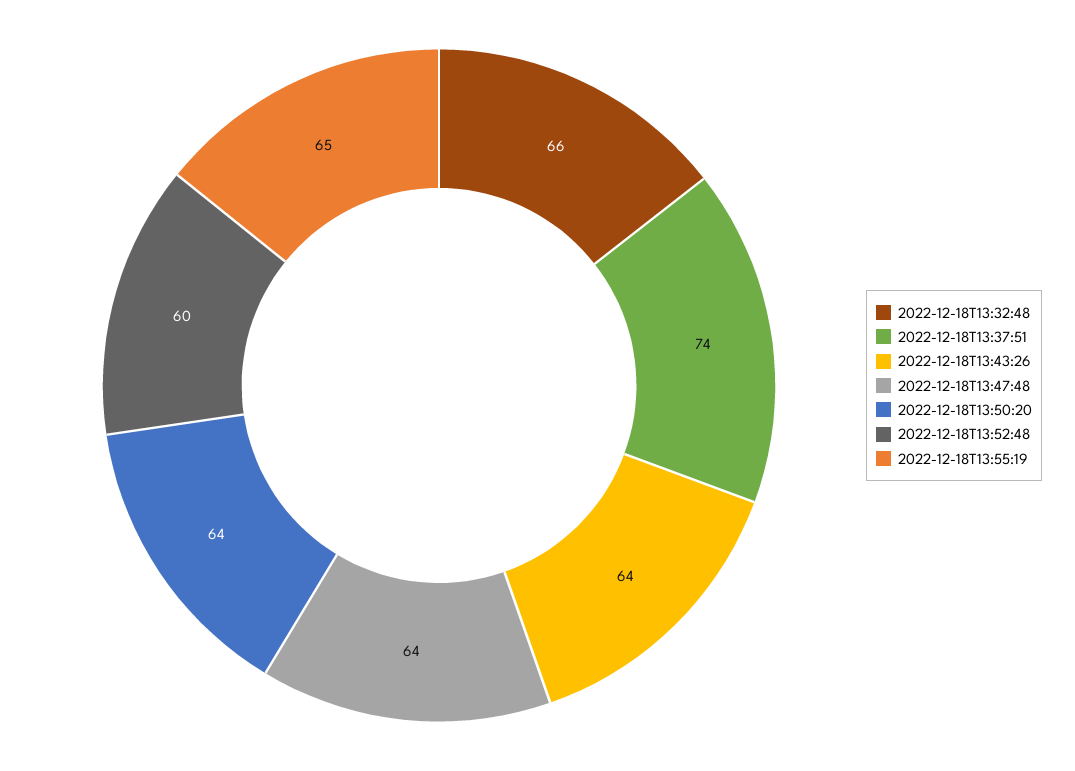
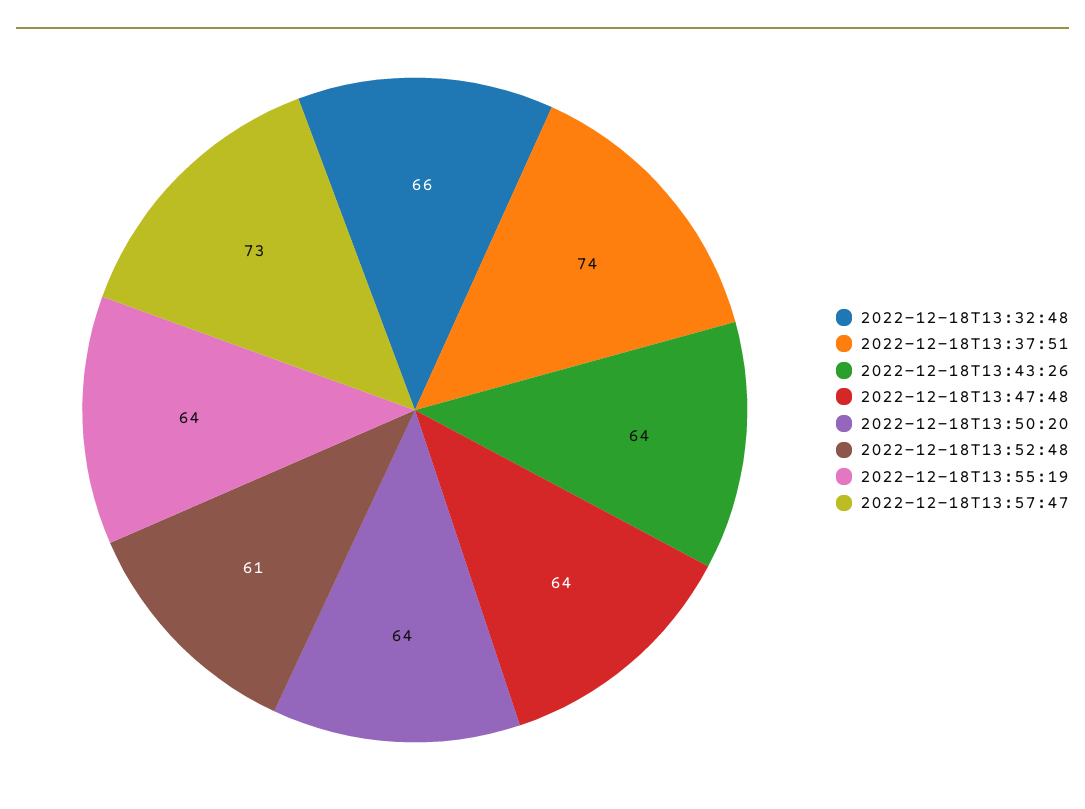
2022-12-18T13:52:48: 60 -> 61
2022-12-18T13:55:19: 65 -> 64
2022-12-18T13:57:47: none -> 73

